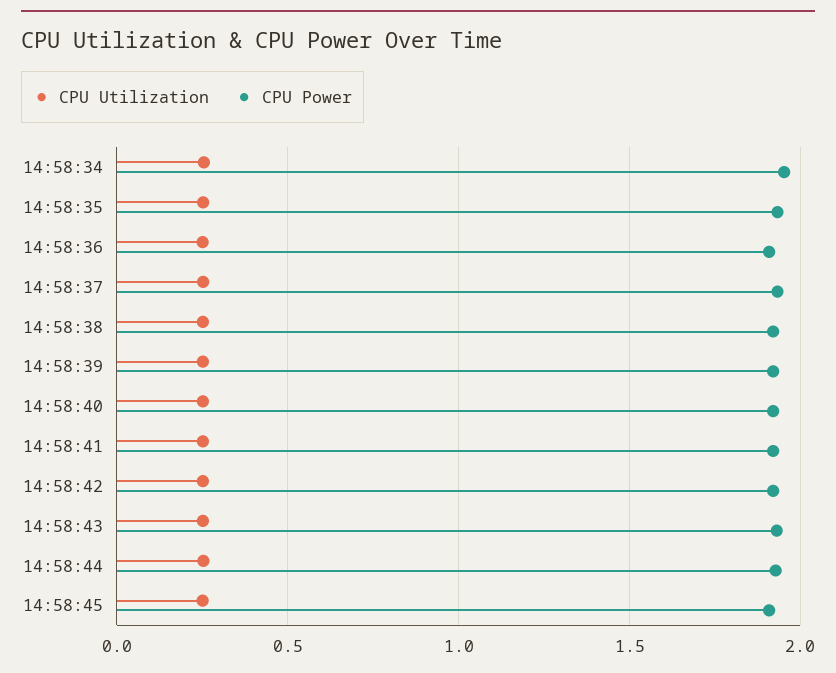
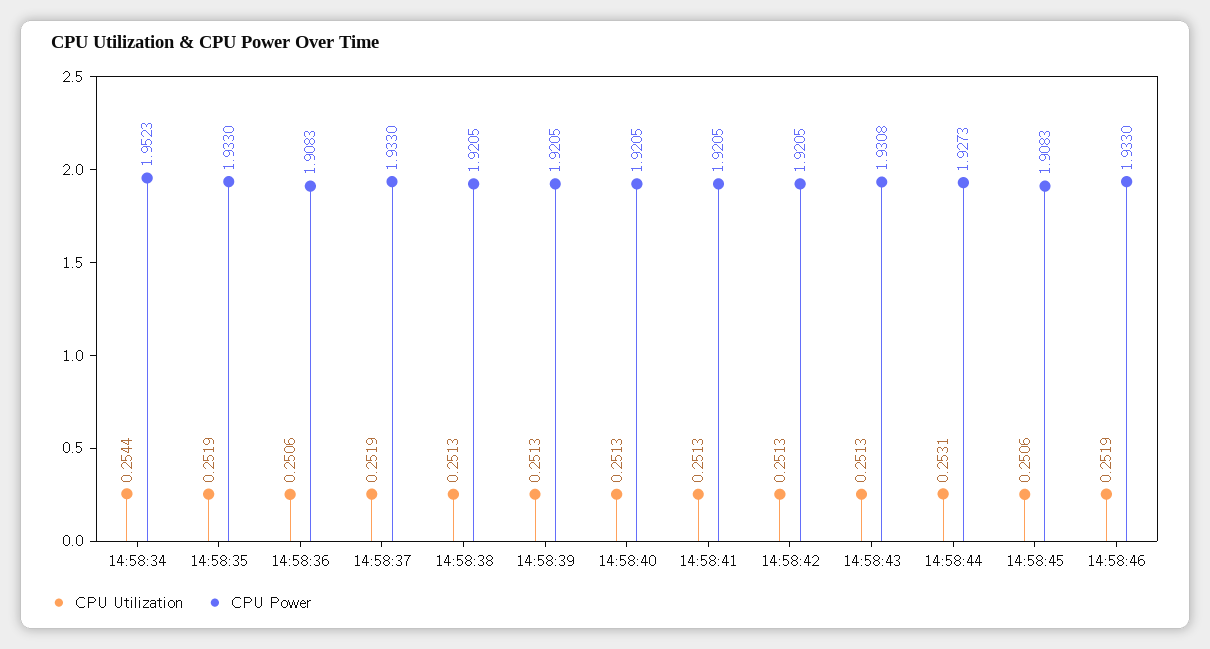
CPU Utilization, 14:58:46: none -> 0.2519
CPU Power, 14:58:46: none -> 1.933

